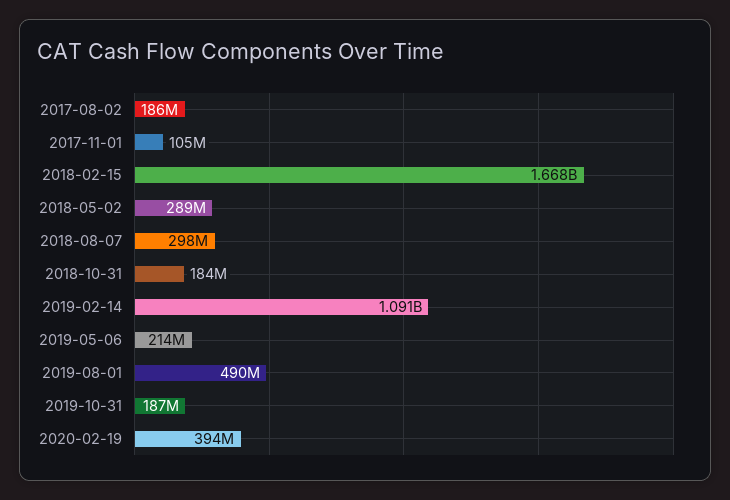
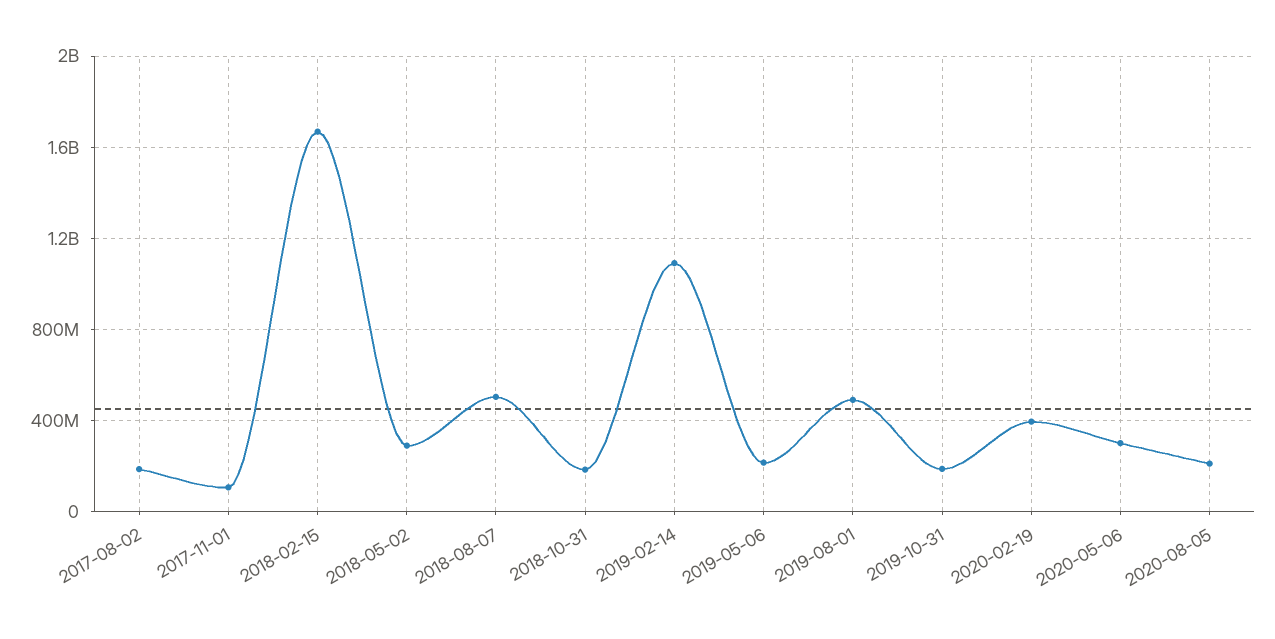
2018-08-07: 298000000 -> 500000000
2020-05-06: none -> 300000000
2020-08-05: none -> 200000000

